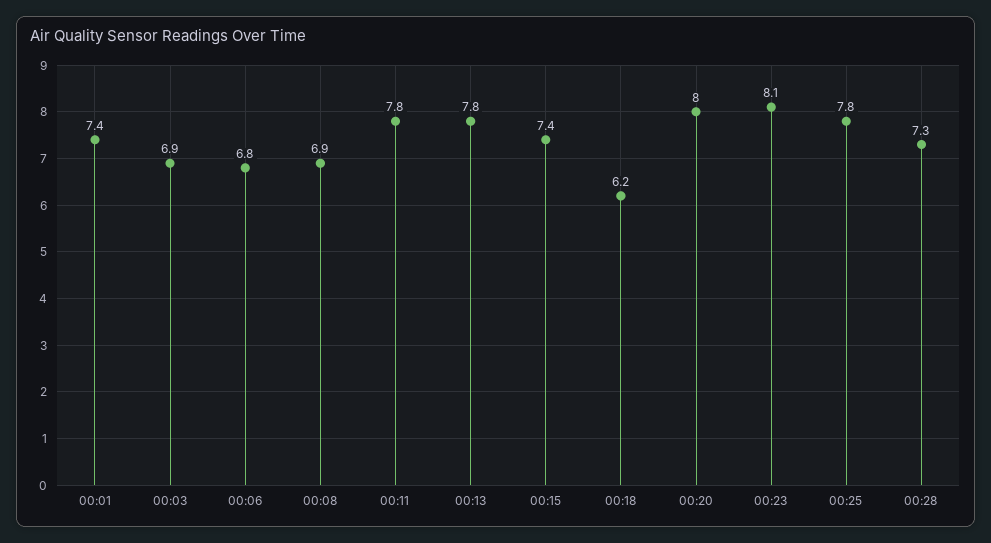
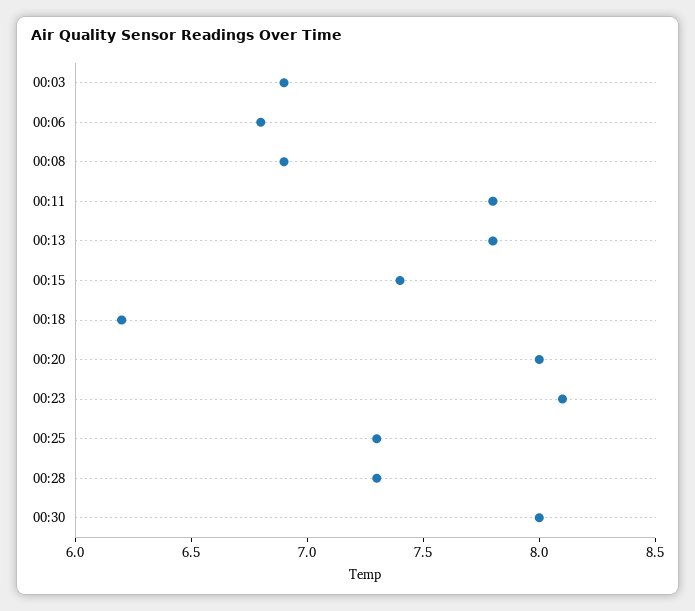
00:01: 7.4 -> none
00:25: 7.8 -> 7.3
00:30: none -> 8

